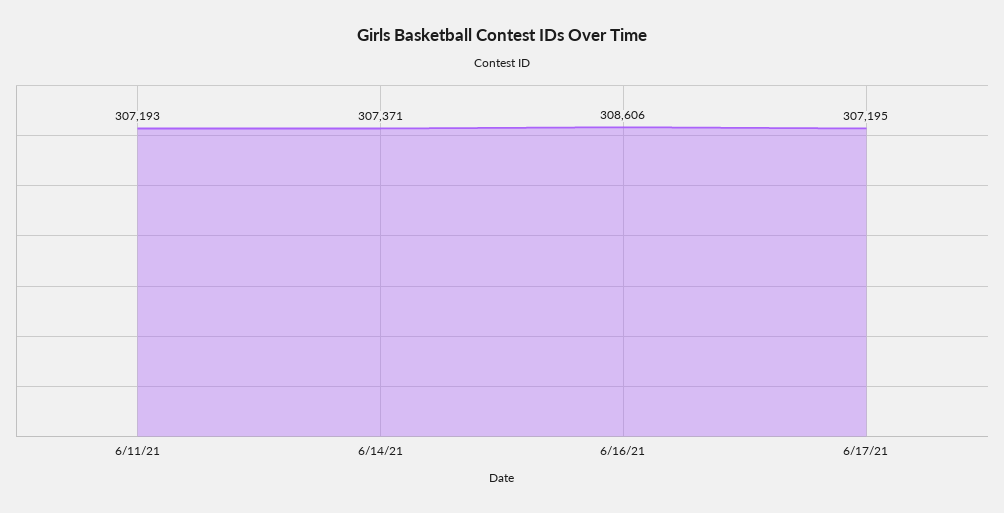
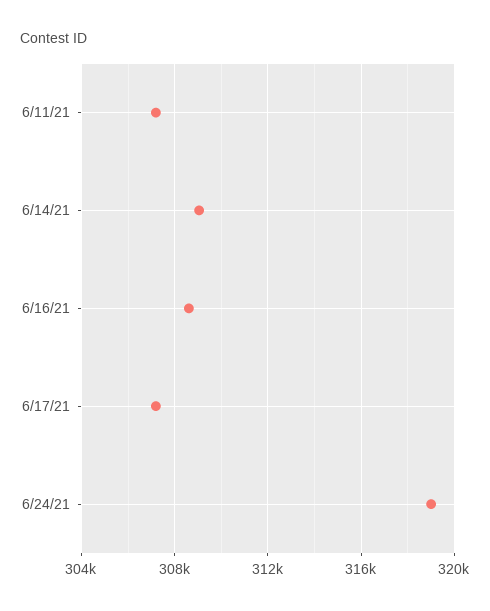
6/14/21: 307371 -> 309000
6/24/21: none -> 319000

